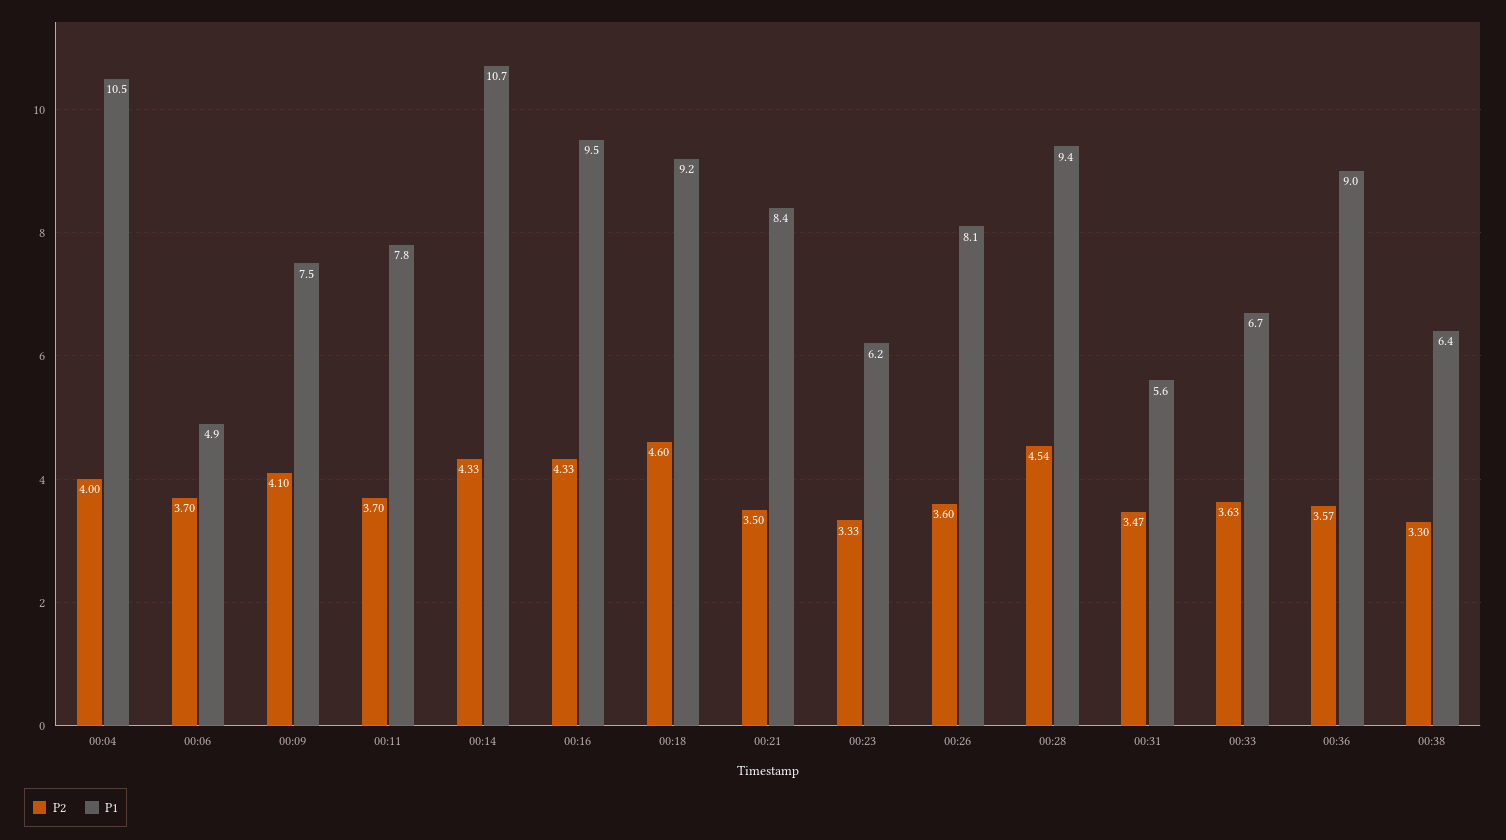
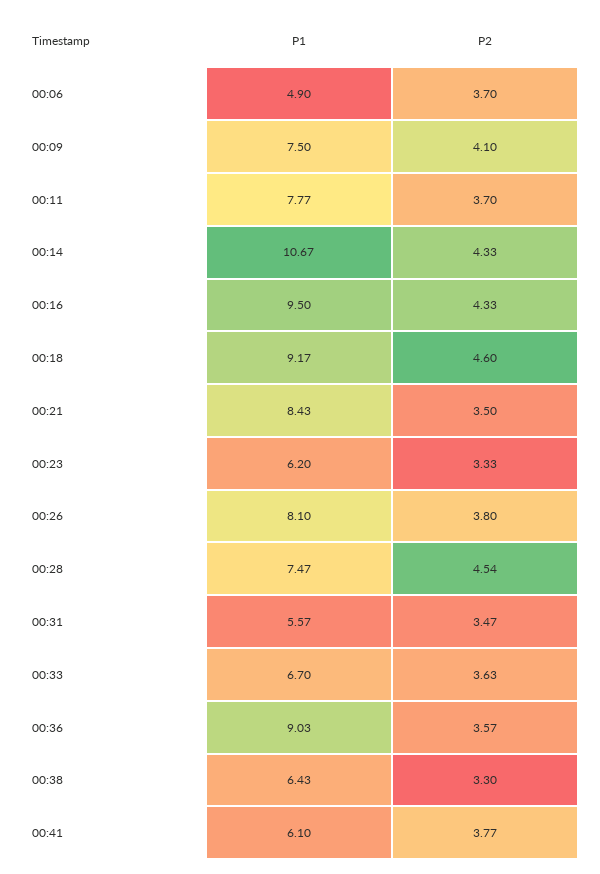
P2, 00:04: 4 -> none
P1, 00:04: 10.5 -> none
P2, 00:26: 3.6 -> 3.8
P1, 00:28: 9.4 -> 7.47
P1, 00:41: none -> 6.1
P2, 00:41: none -> 3.77

